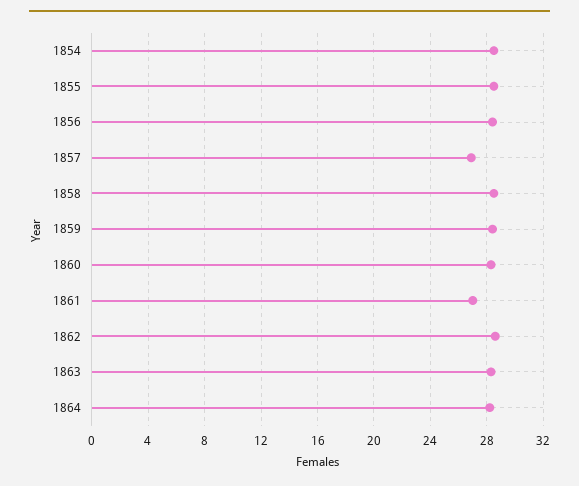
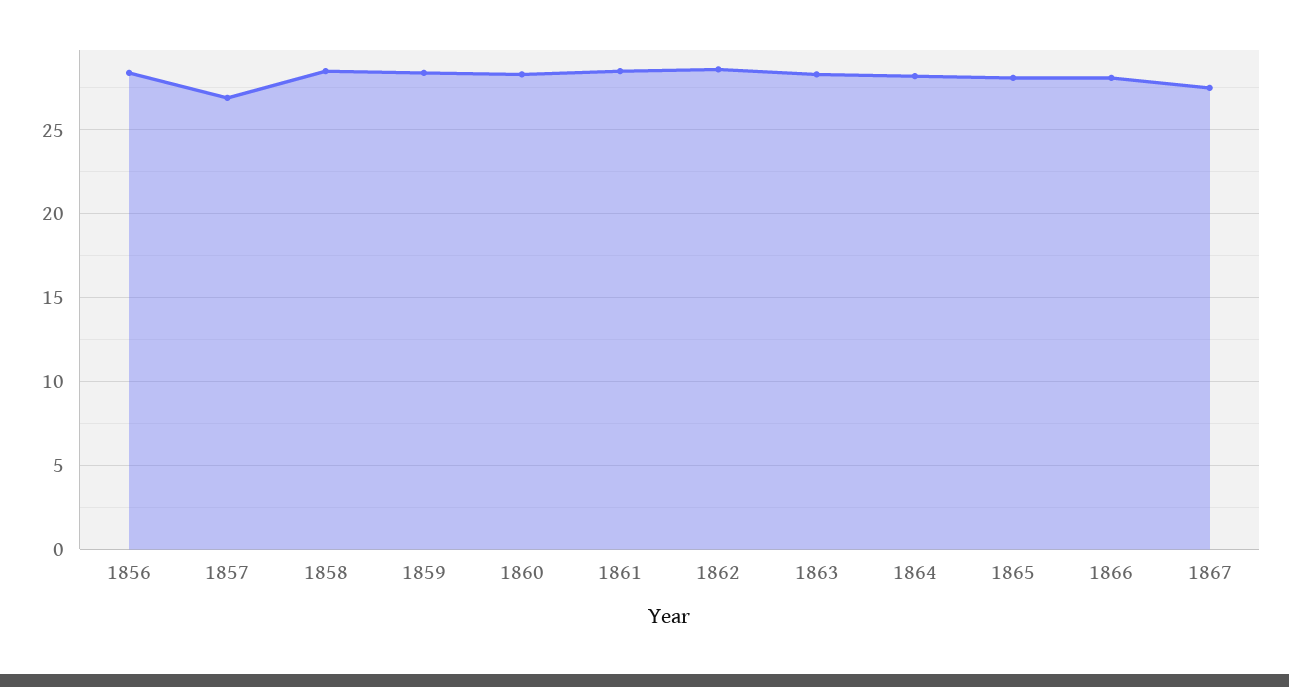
1854: 28.5 -> none
1855: 28.5 -> none
1861: 27 -> 28.5
1865: none -> 28
1866: none -> 28
1867: none -> 27.5

